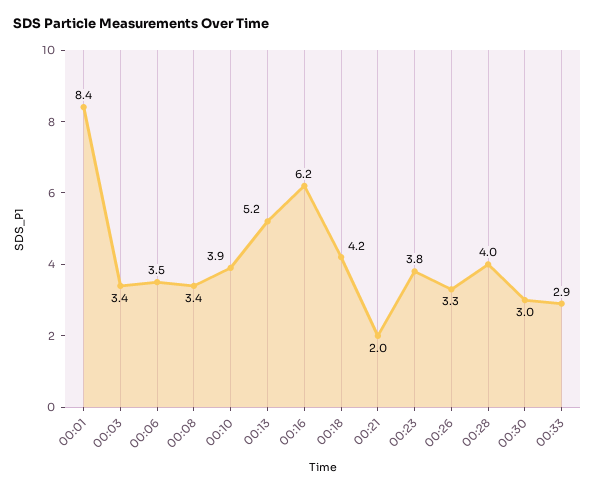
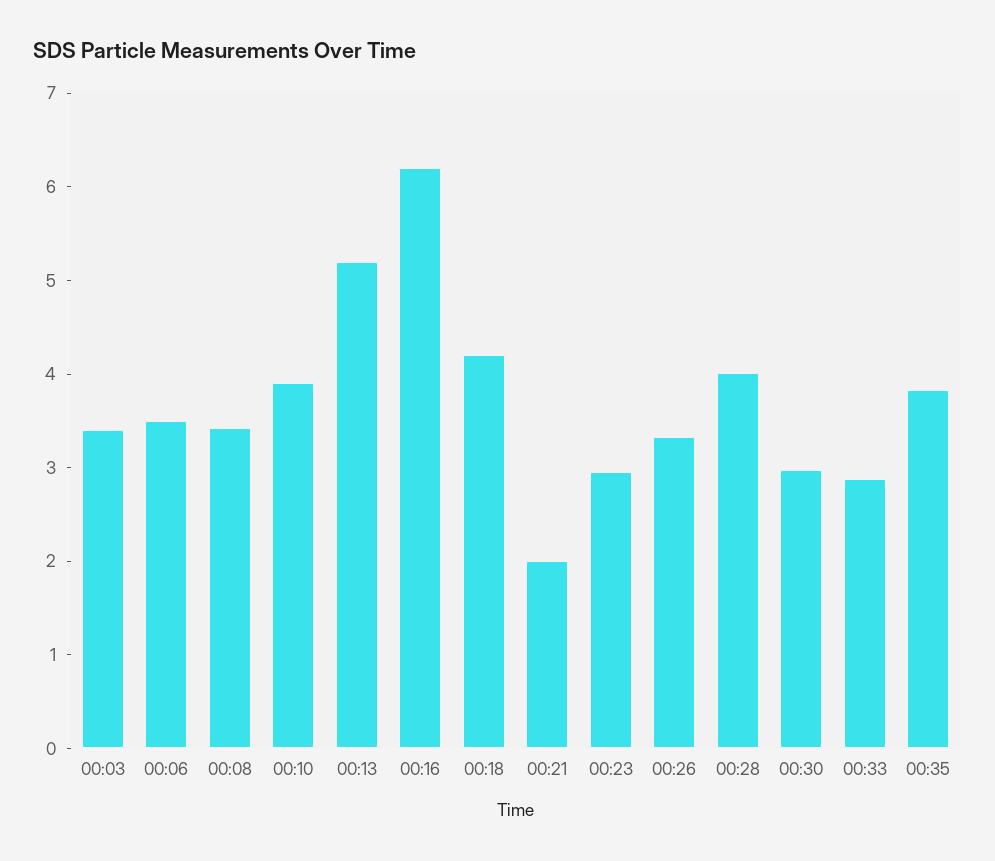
00:01: 8.4 -> none
00:23: 3.8 -> 3
00:35: none -> 3.8

